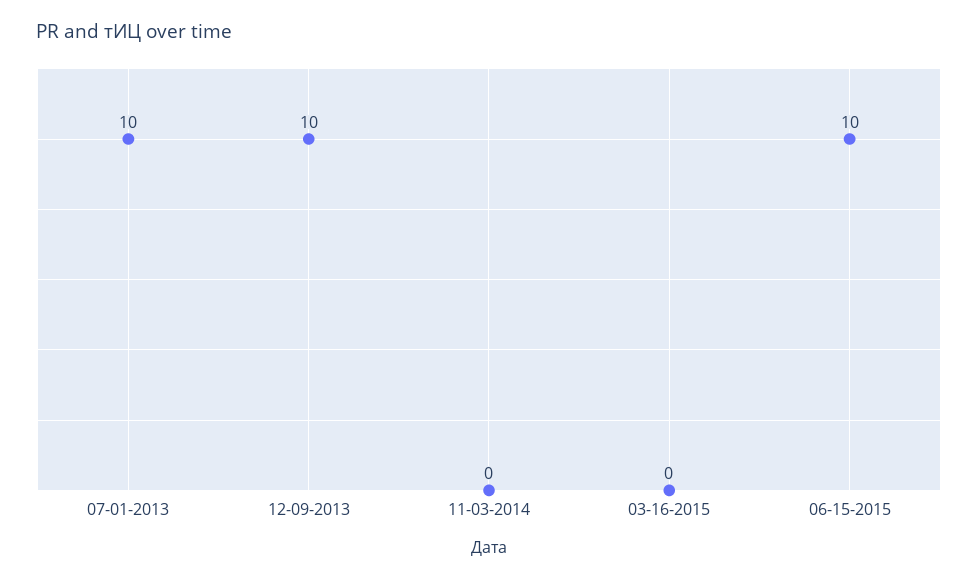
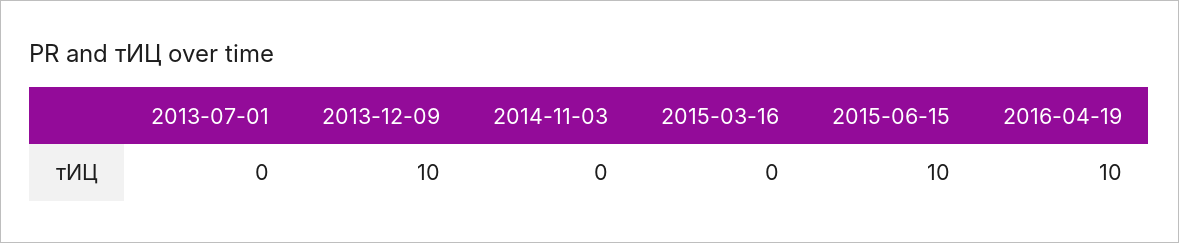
07-01-2013: 10 -> 0
2016-04-19: none -> 10

